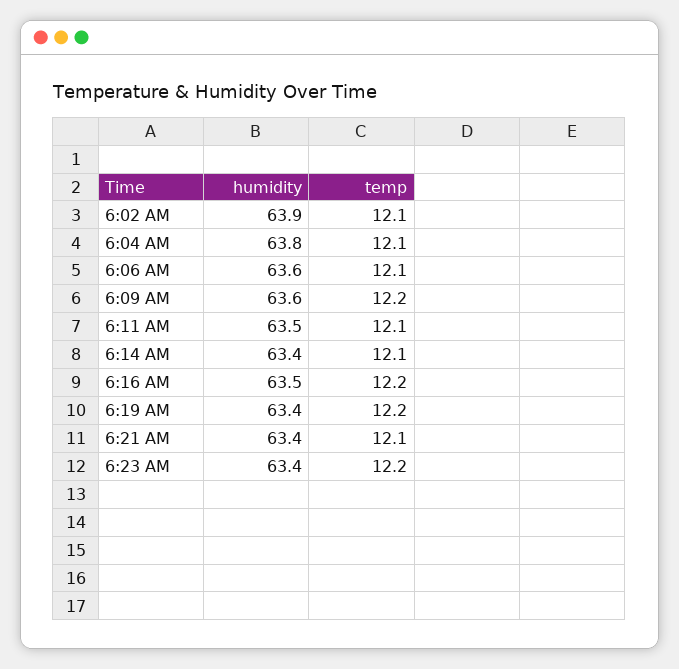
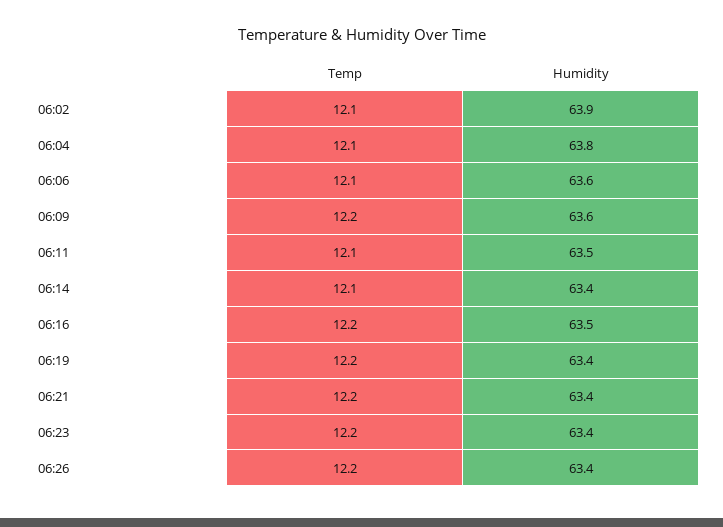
temp, 6:21 AM: 12.1 -> 12.2
temp, 06:26: none -> 12.2
humidity, 06:26: none -> 63.4

